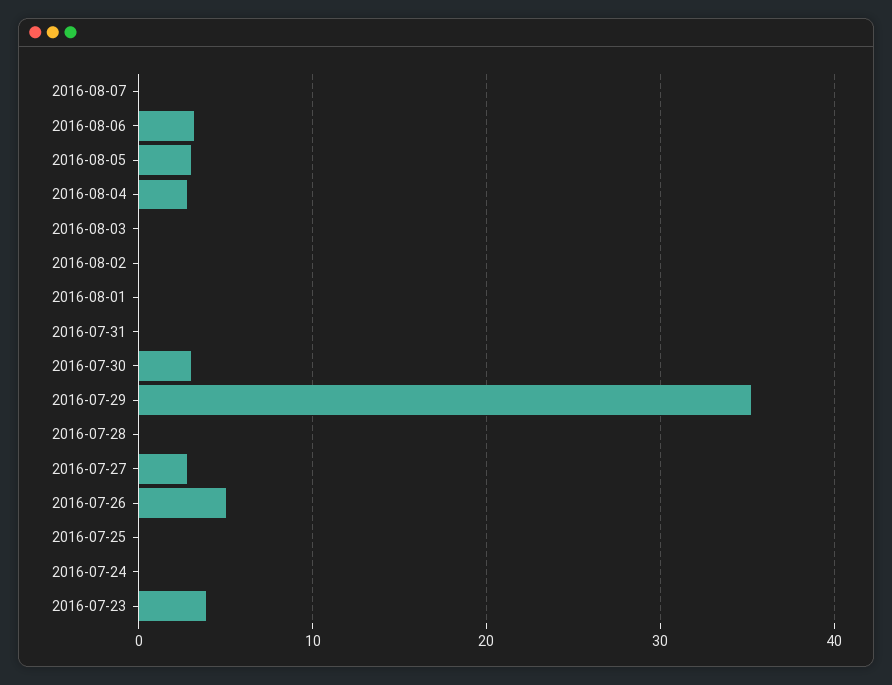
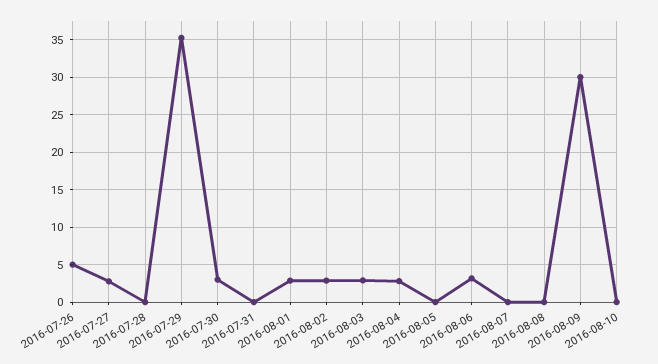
2016-08-05: 3 -> 0
2016-08-03: 0 -> 3
2016-08-02: 0 -> 3
2016-08-01: 0 -> 3
2016-07-25: 0 -> none
2016-07-24: 0 -> none
2016-07-23: 4 -> none
2016-08-08: none -> 0
2016-08-09: none -> 30
2016-08-10: none -> 0

